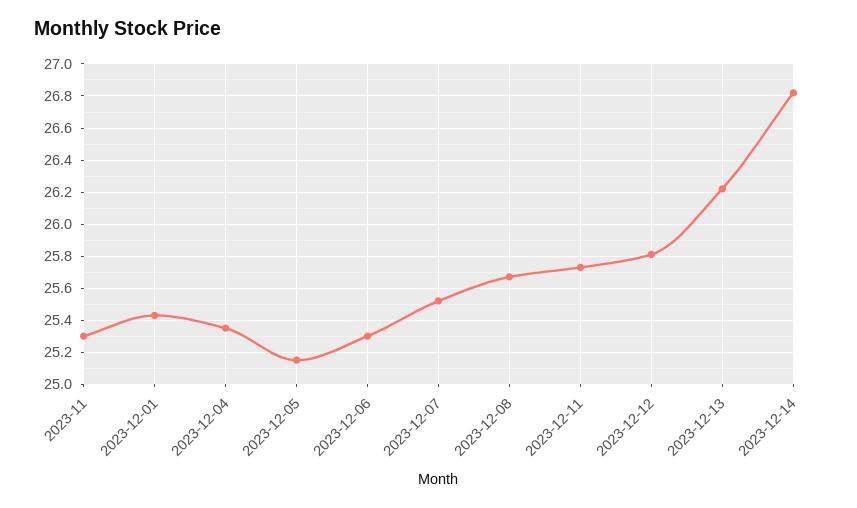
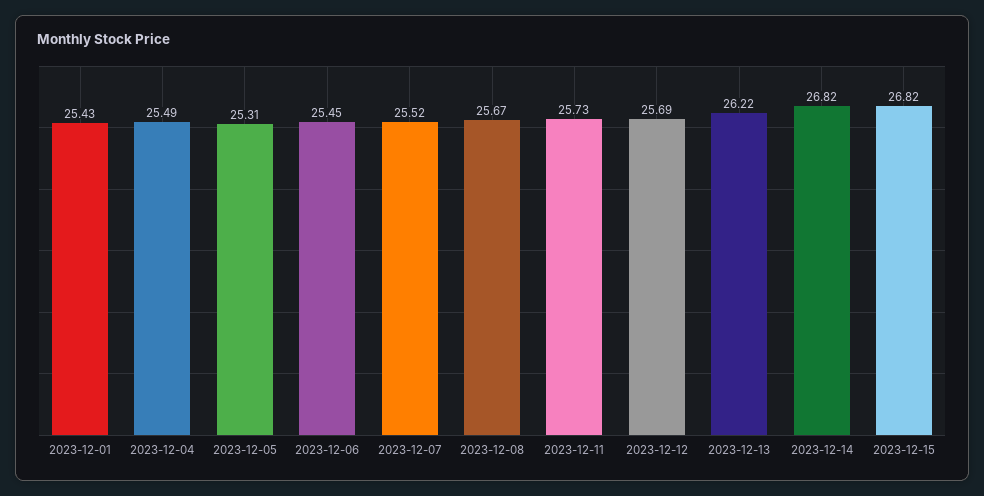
2023-11: 25.3 -> none
2023-12-04: 25.35 -> 25.49
2023-12-05: 25.15 -> 25.31
2023-12-06: 25.3 -> 25.45
2023-12-12: 25.8 -> 25.69
2023-12-15: none -> 26.82

